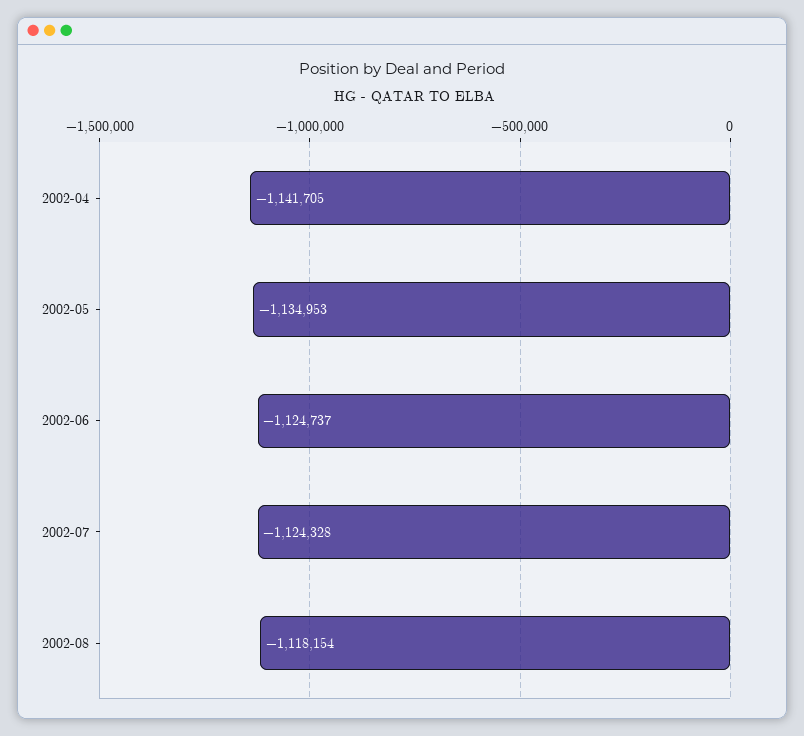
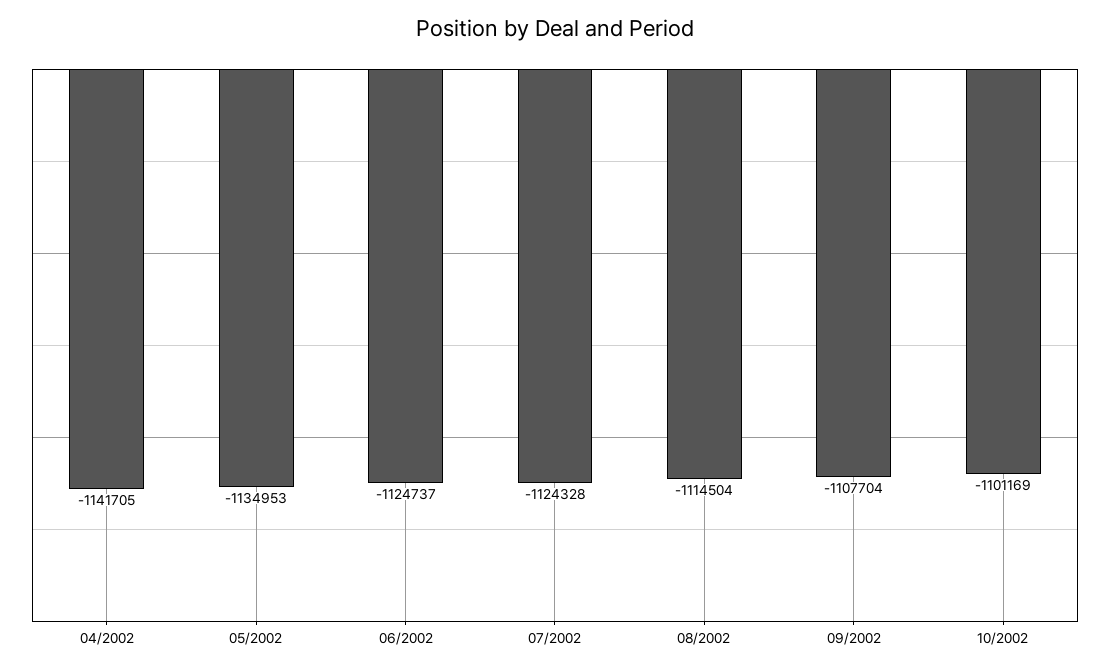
2002-08: -1118154 -> -1114504
09/2002: none -> -1107704
10/2002: none -> -1101169

